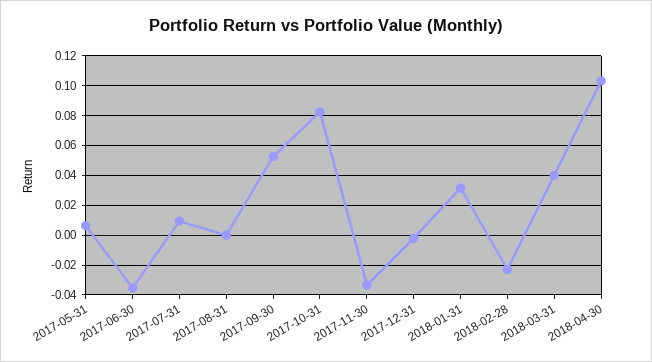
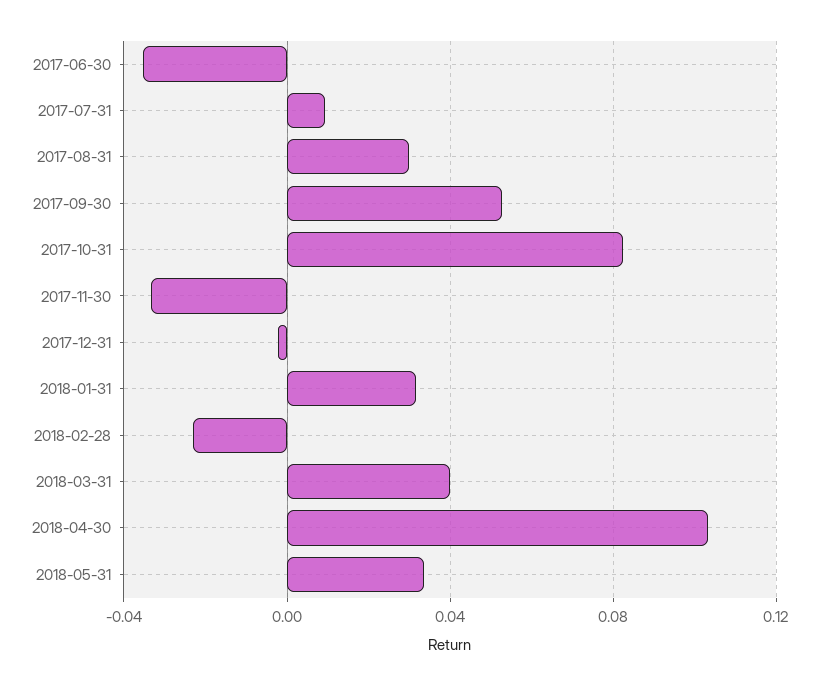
2017-05-31: 0.005 -> none
2017-08-31: 0 -> 0.03
2018-05-31: none -> 0.035

